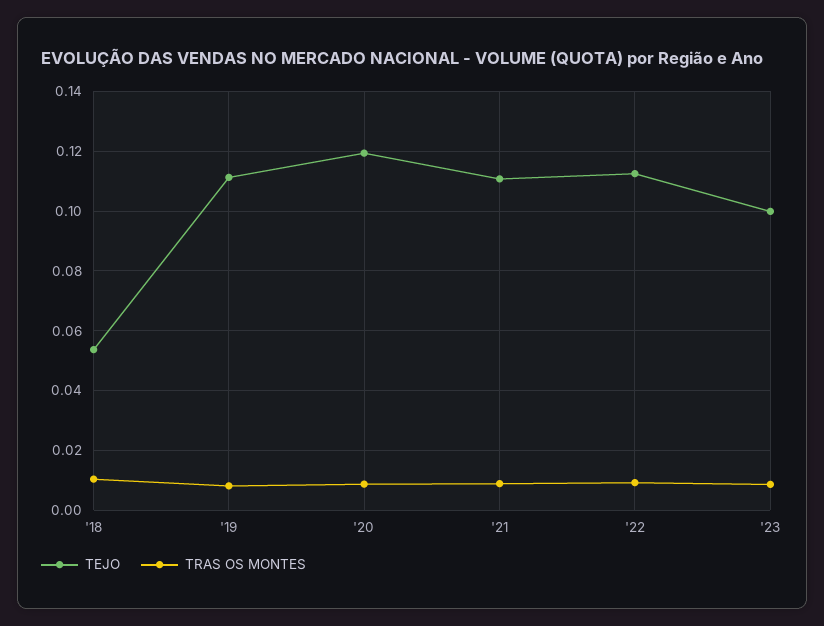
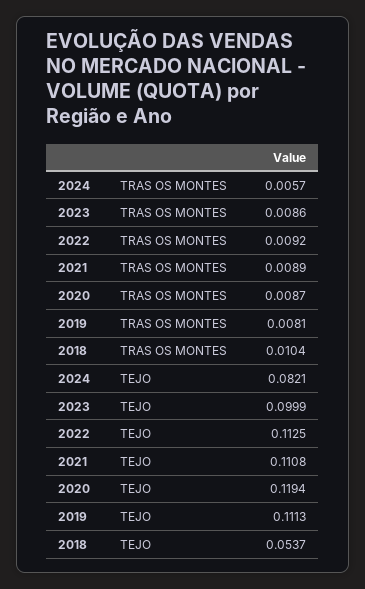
TRAS OS MONTES, 2024: none -> 0.0057
TEJO, 2024: none -> 0.0821

